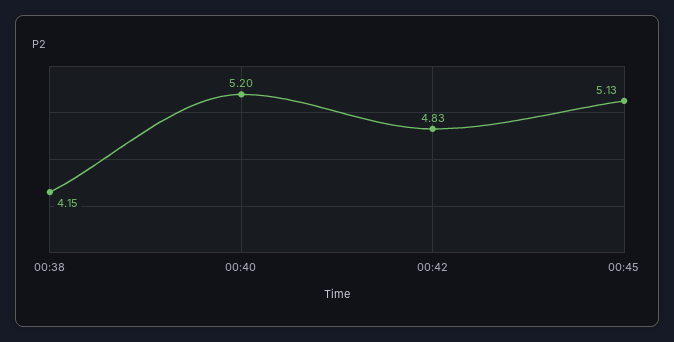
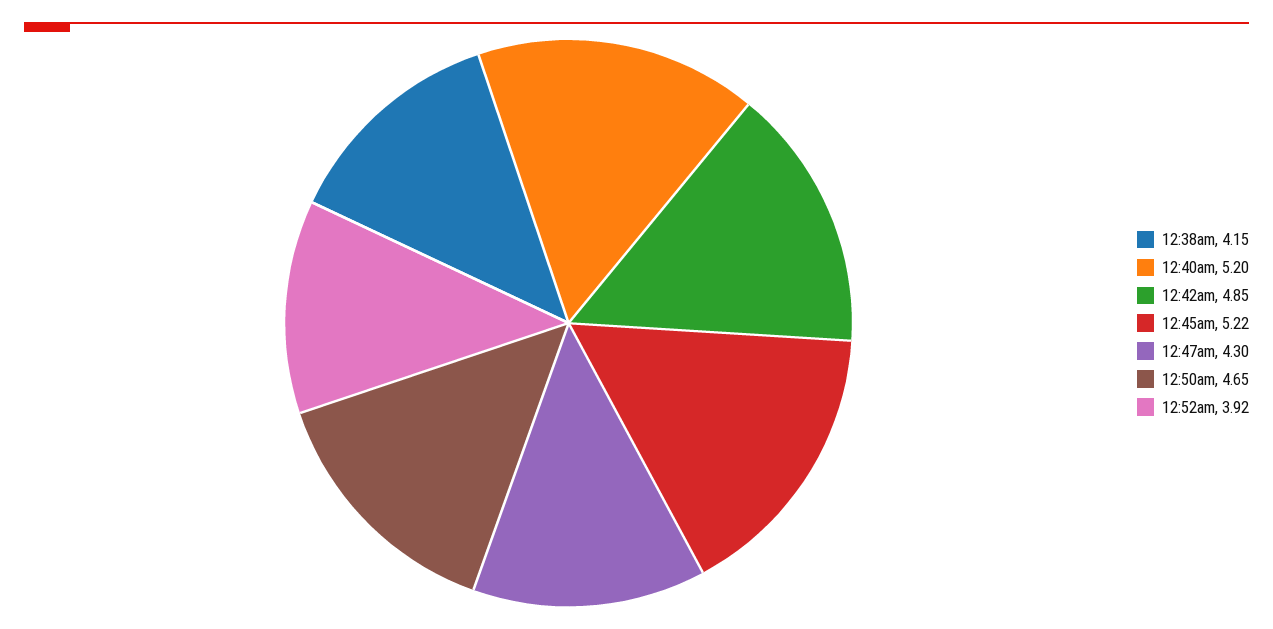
00:42: 4.83 -> 4.85
00:45: 5.13 -> 5.22
12:47am: none -> 4.3
12:50am: none -> 4.65
12:52am: none -> 3.92

